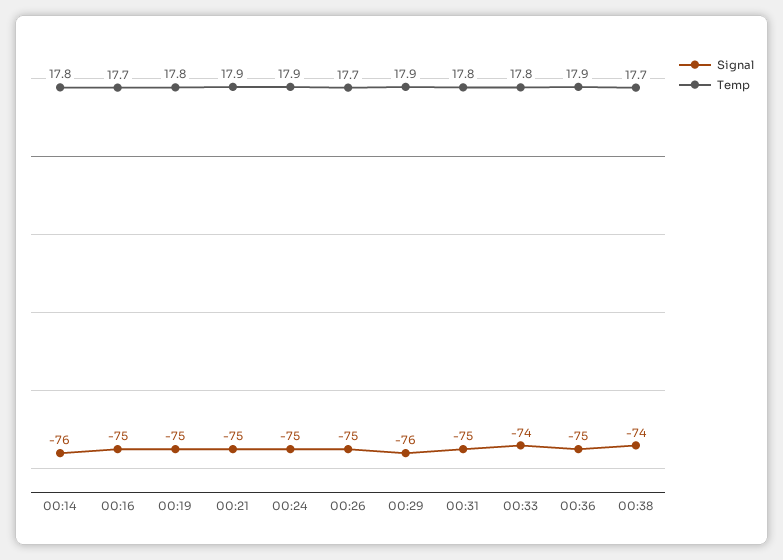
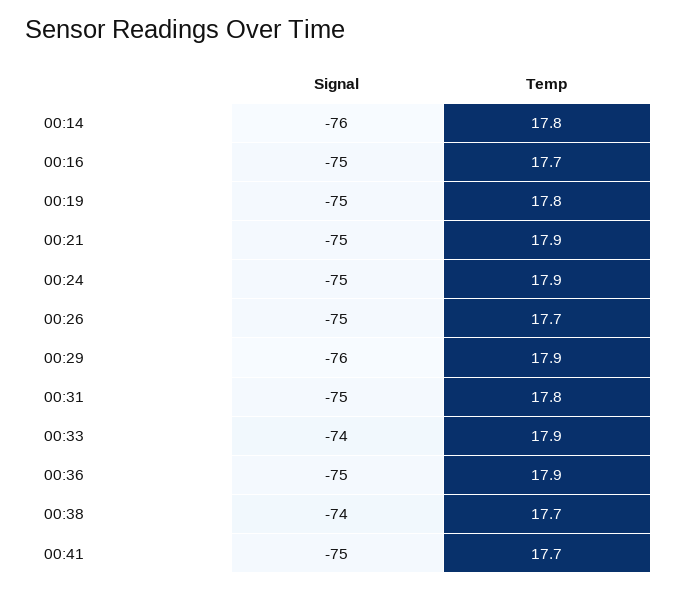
Temp, 00:33: 17.8 -> 17.9
Signal, 00:41: none -> -75
Temp, 00:41: none -> 17.7

